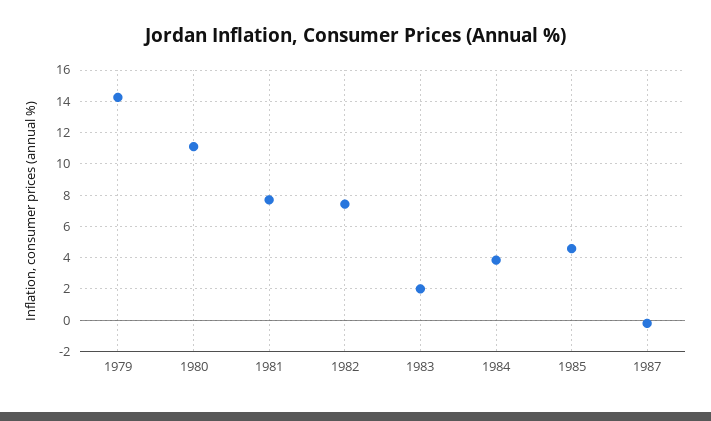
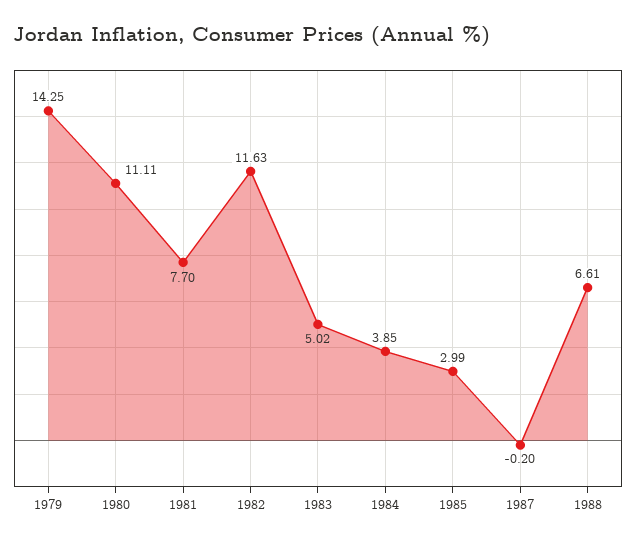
1982: 7.5 -> 11.63
1983: 2 -> 5.02
1985: 4.5 -> 2.99
1988: none -> 6.61

